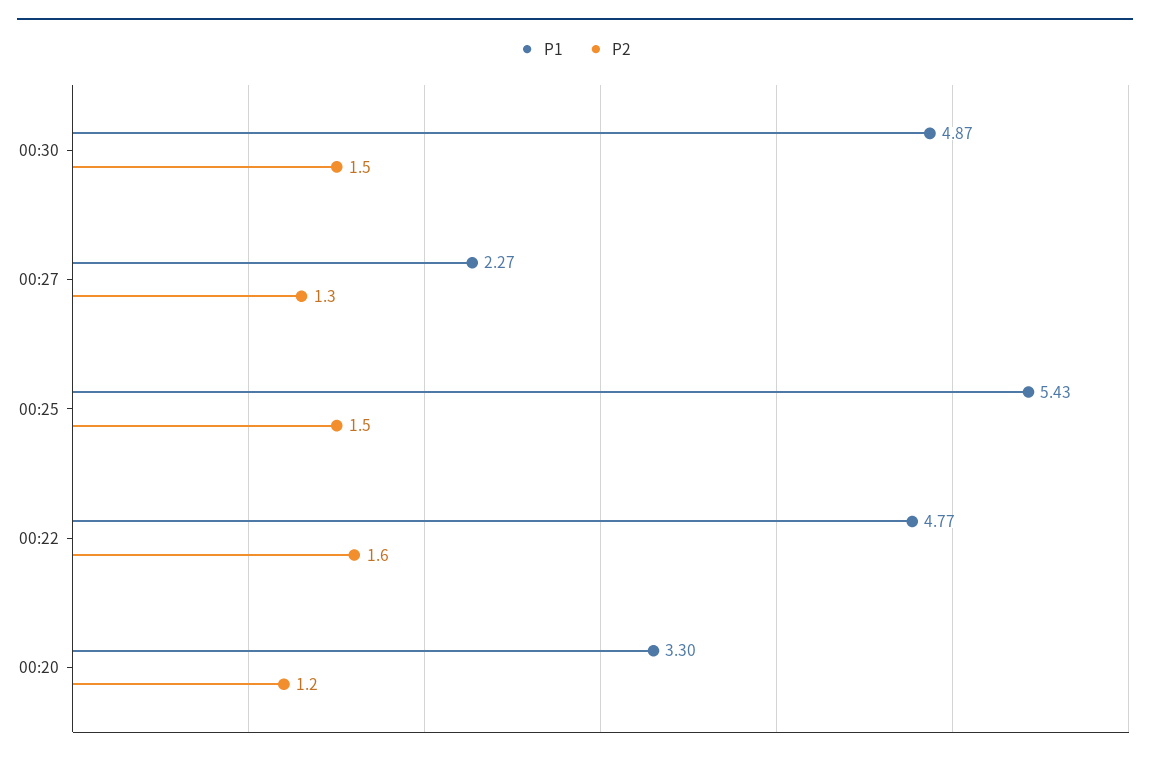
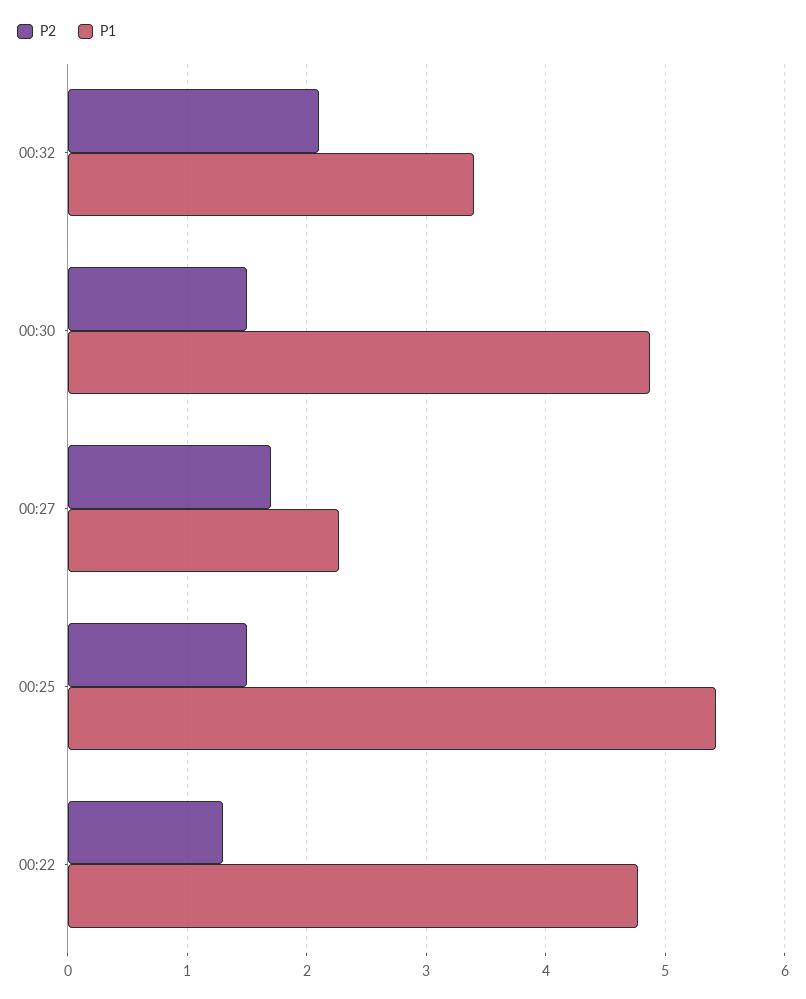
P2, 00:27: 1.3 -> 1.7
P2, 00:22: 1.6 -> 1.3
P1, 00:20: 3.3 -> none
P2, 00:20: 1.2 -> none
P2, 00:32: none -> 2.1
P1, 00:32: none -> 3.4

